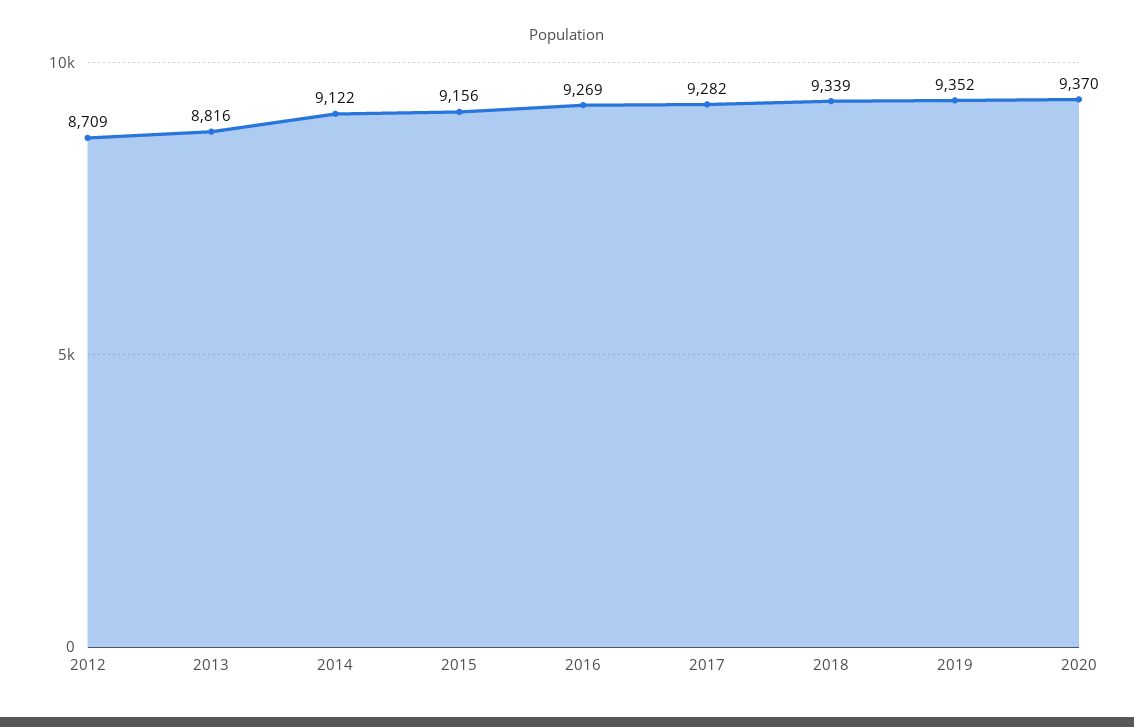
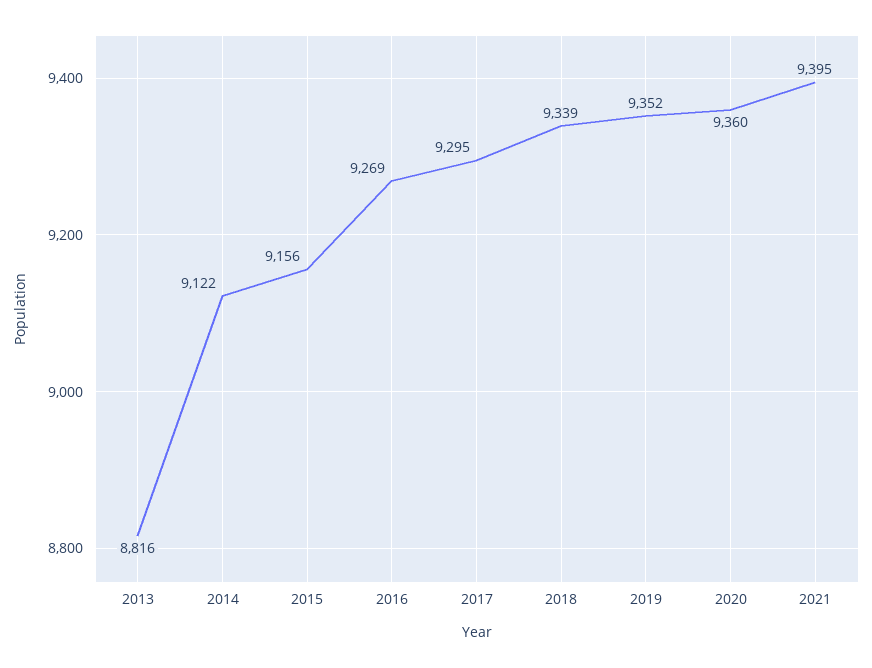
2012: 8709 -> none
2017: 9282 -> 9295
2020: 9370 -> 9360
2021: none -> 9395

